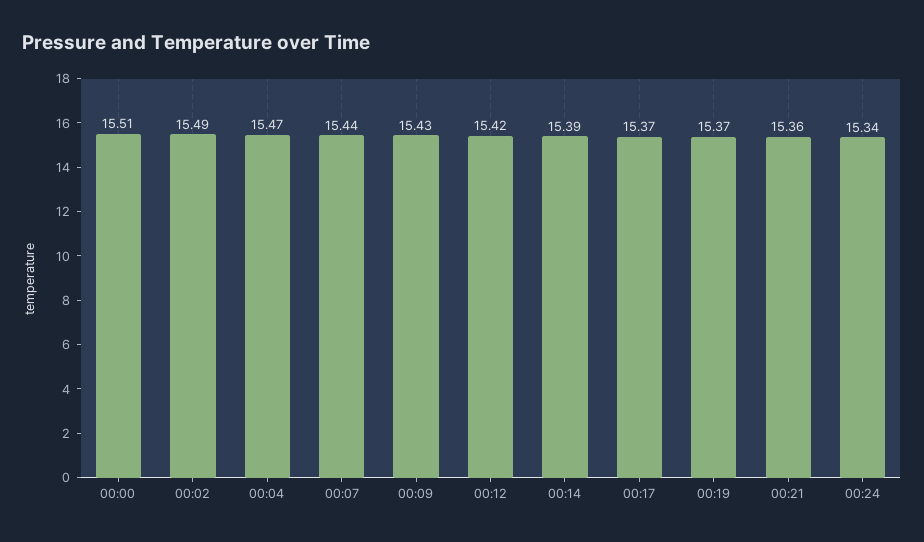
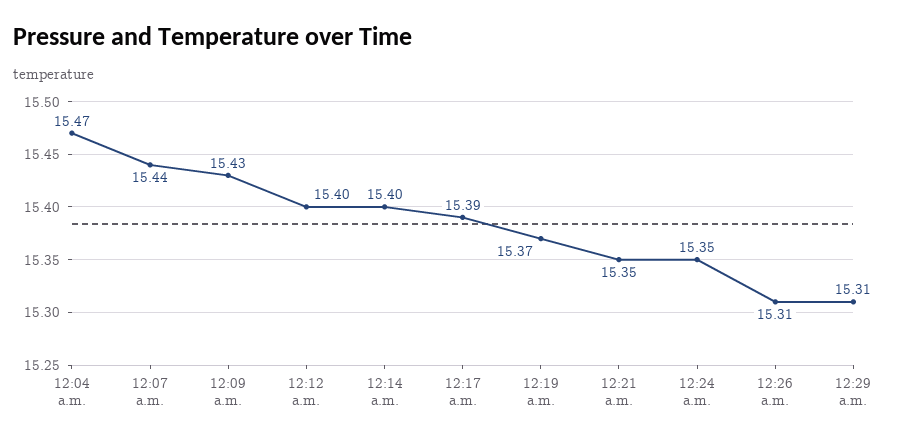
00:00: 15.51 -> none
00:02: 15.49 -> none
00:12: 15.42 -> 15.4
00:14: 15.39 -> 15.4
00:17: 15.37 -> 15.39
00:21: 15.36 -> 15.35
00:24: 15.34 -> 15.35
12:26 a.m.: none -> 15.31
12:29 a.m.: none -> 15.31

